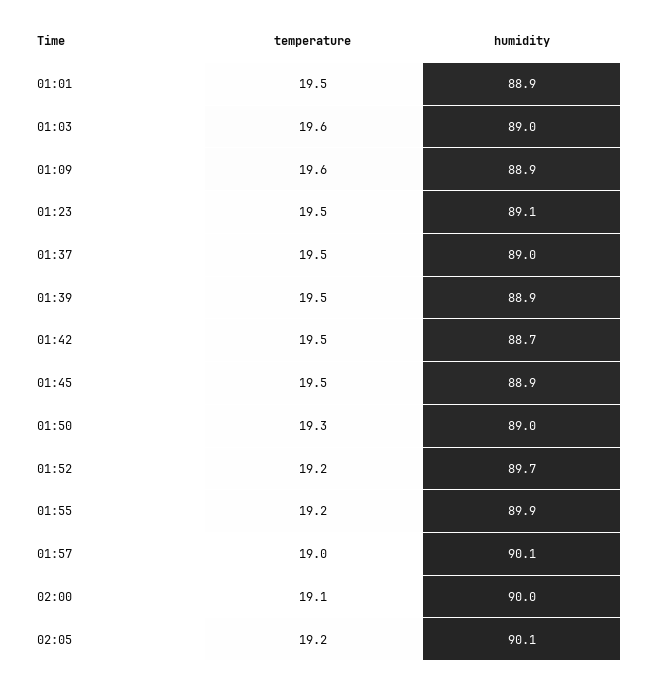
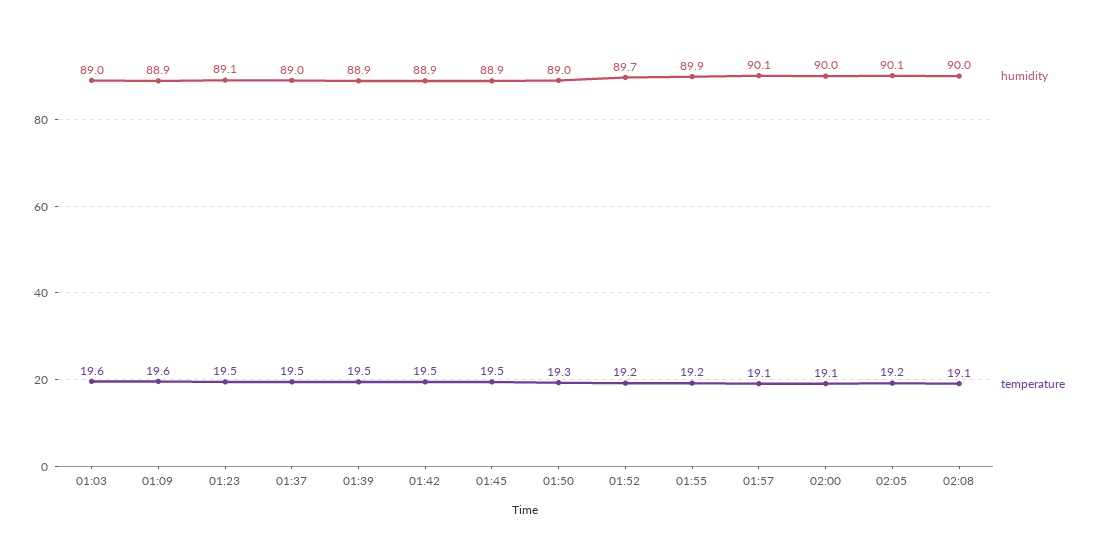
temperature, 01:01: 19.5 -> none
humidity, 01:01: 88.9 -> none
humidity, 01:42: 88.7 -> 88.9
temperature, 01:57: 19 -> 19.1
humidity, 02:08: none -> 90
temperature, 02:08: none -> 19.1

